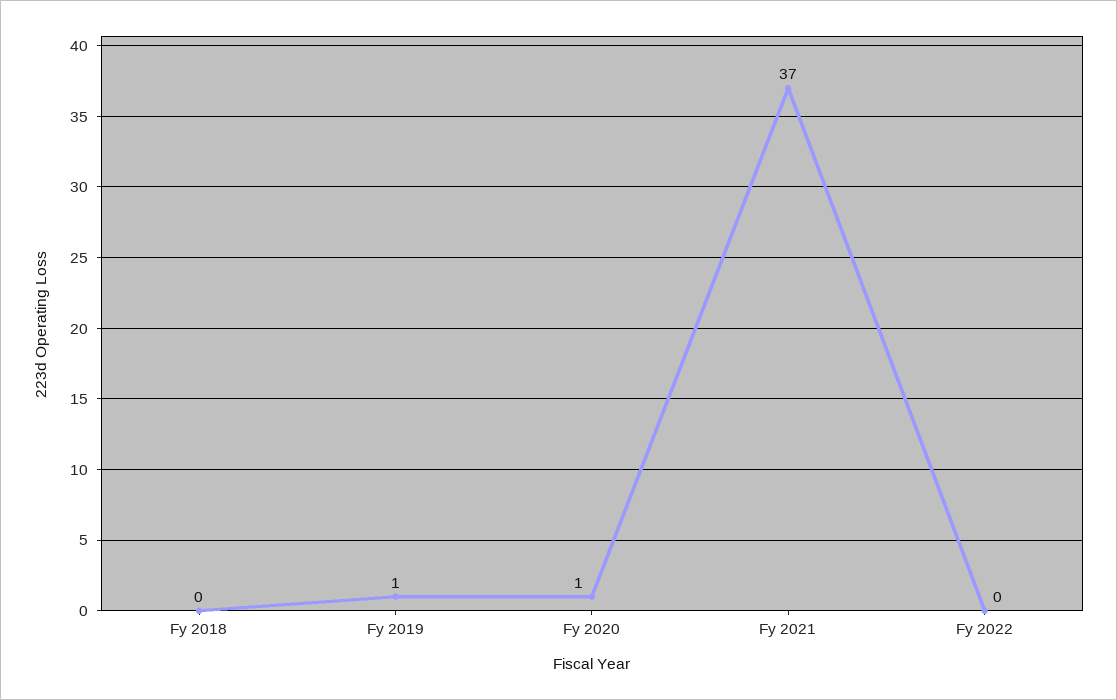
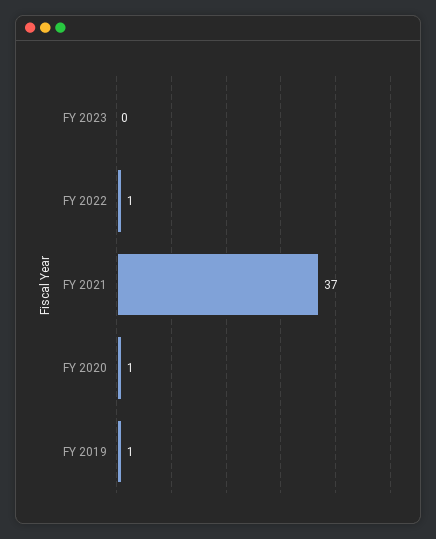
Fy 2018: 0 -> none
Fy 2022: 0 -> 1
FY 2023: none -> 0

